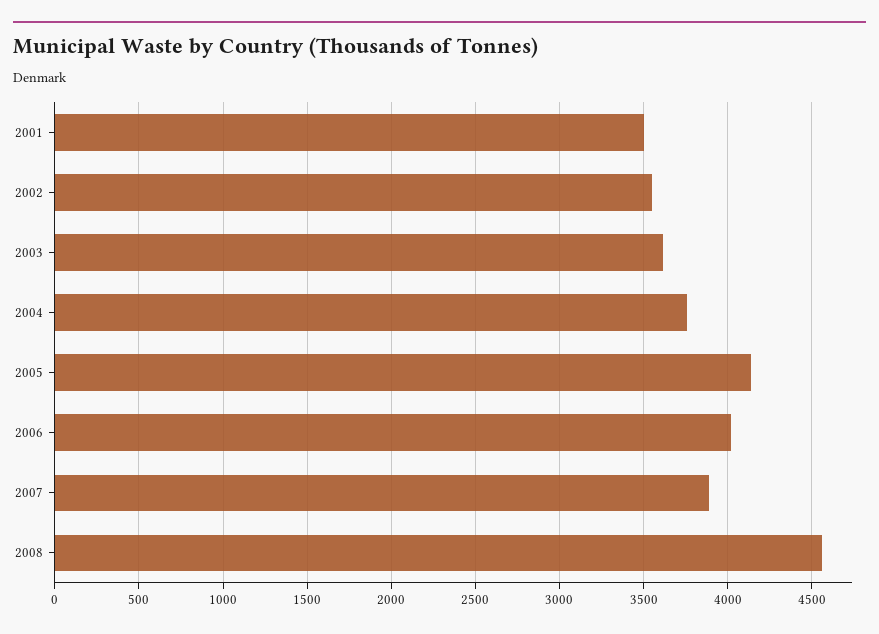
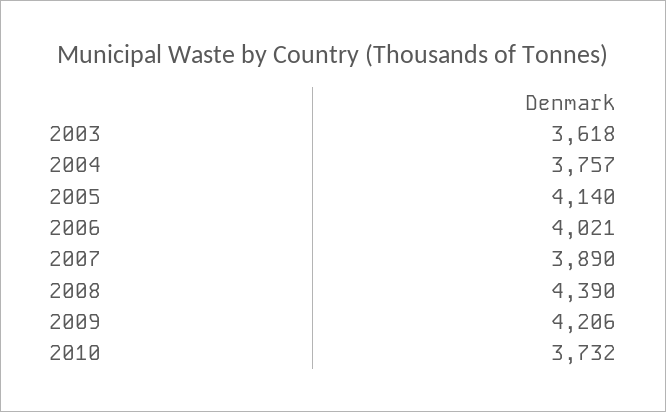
2001: 3500 -> none
2002: 3550 -> none
2008: 4550 -> 4390
2009: none -> 4206
2010: none -> 3732

